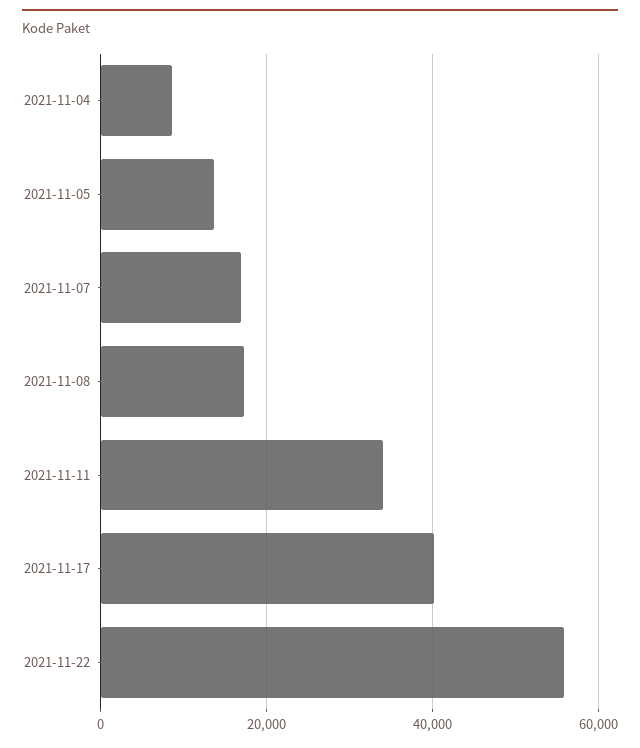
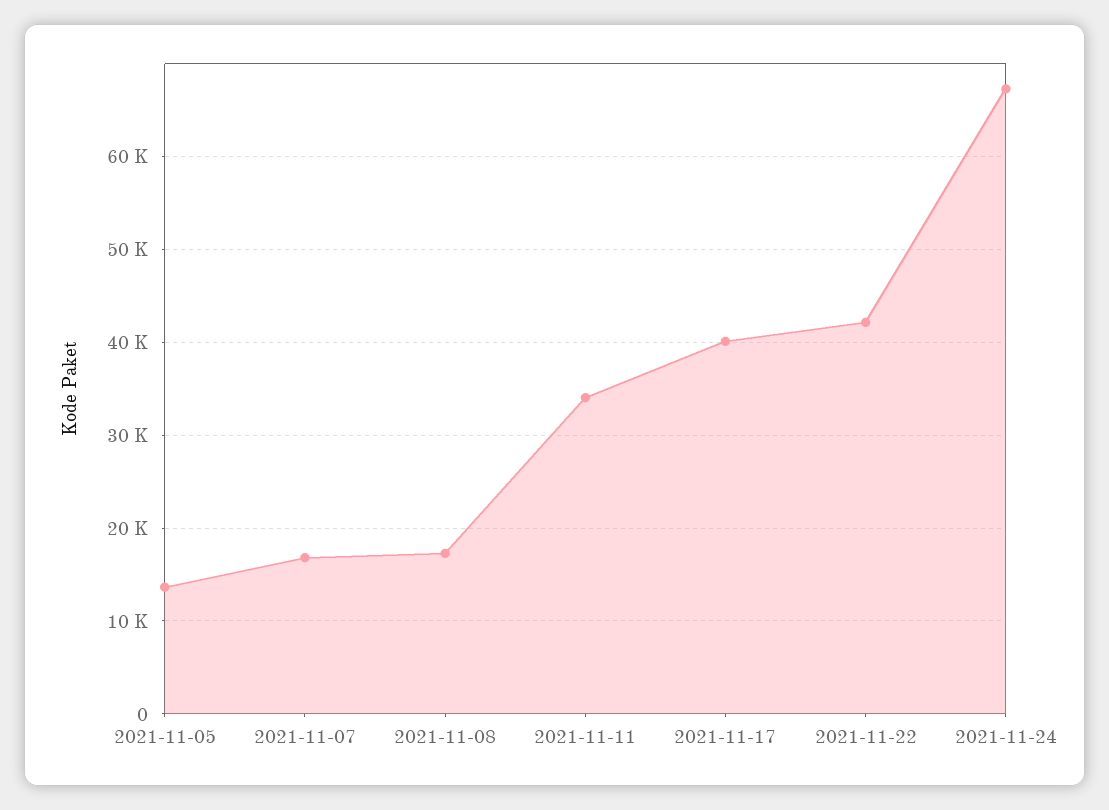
2021-11-04: 8000 -> none
2021-11-22: 56000 -> 42000
2021-11-24: none -> 67000

